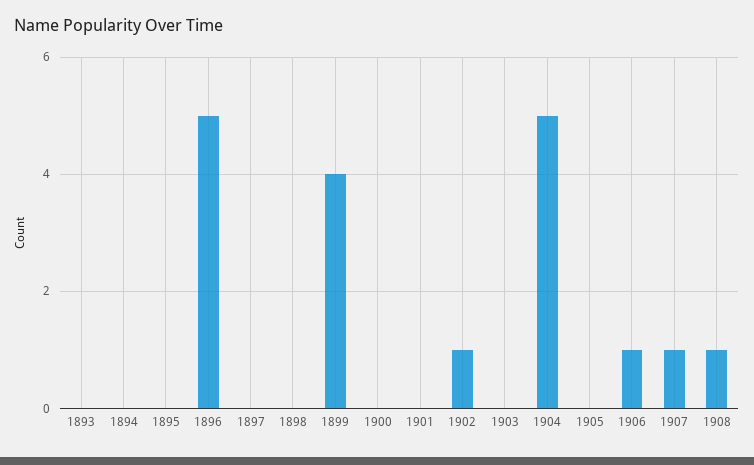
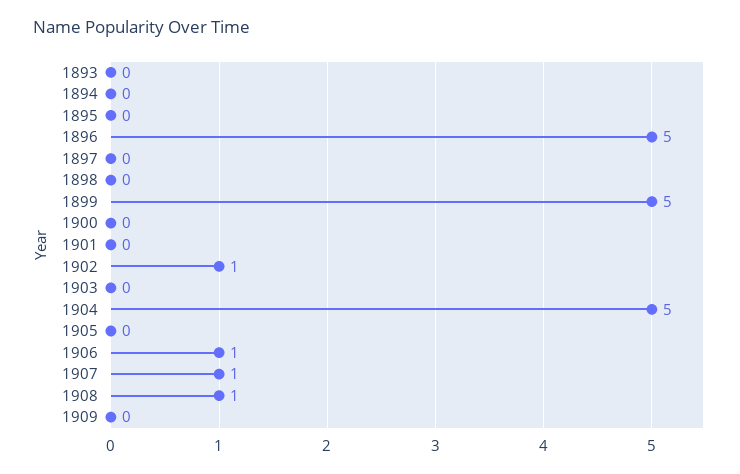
1899: 4 -> 5
1909: none -> 0

